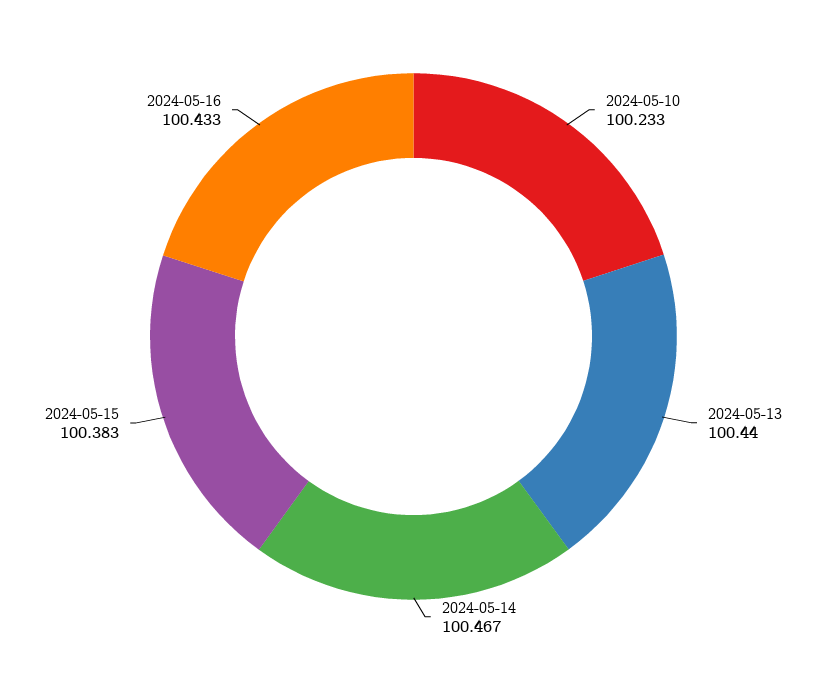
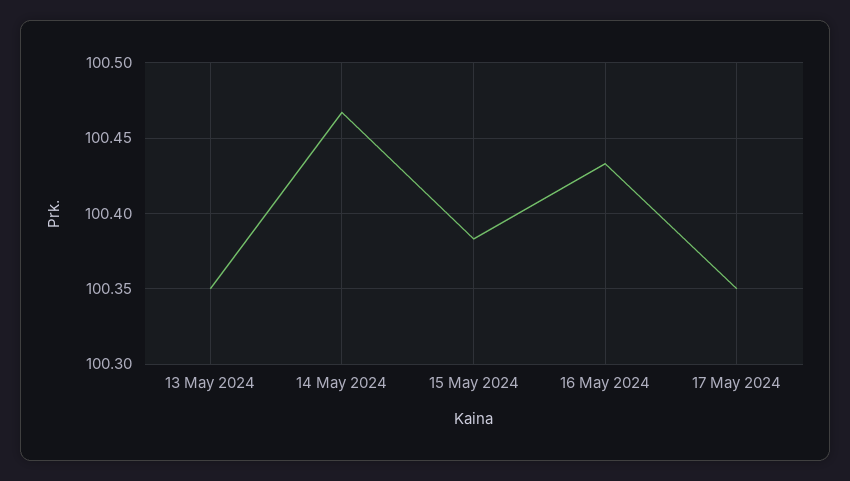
2024-05-10: 100.233 -> none
2024-05-13: 100.44 -> 100.35
17 May 2024: none -> 100.35

